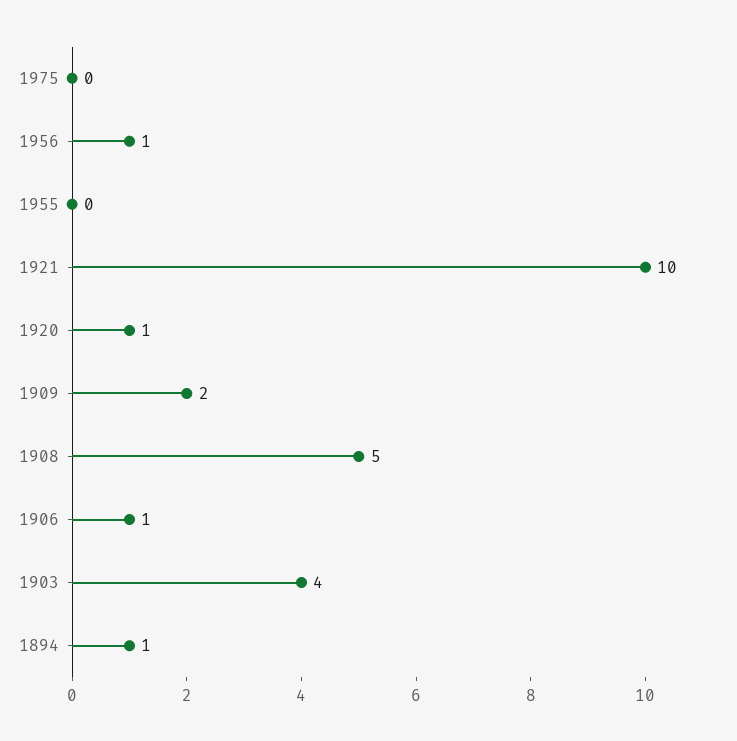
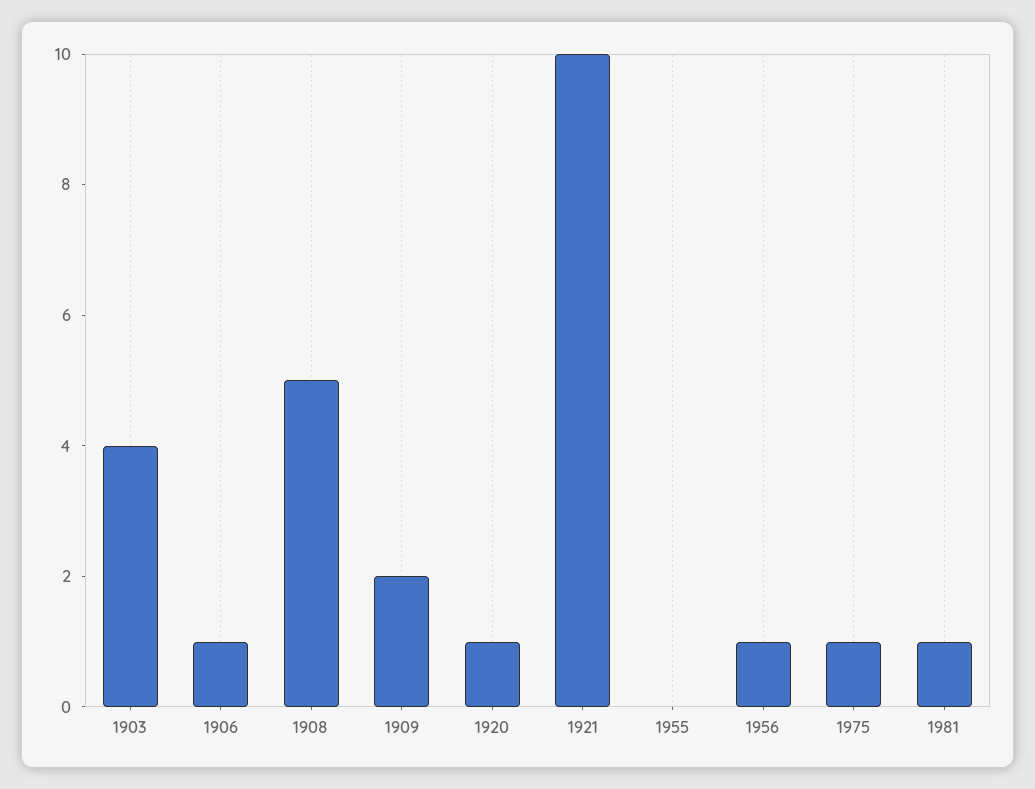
1975: 0 -> 1
1894: 1 -> none
1981: none -> 1

